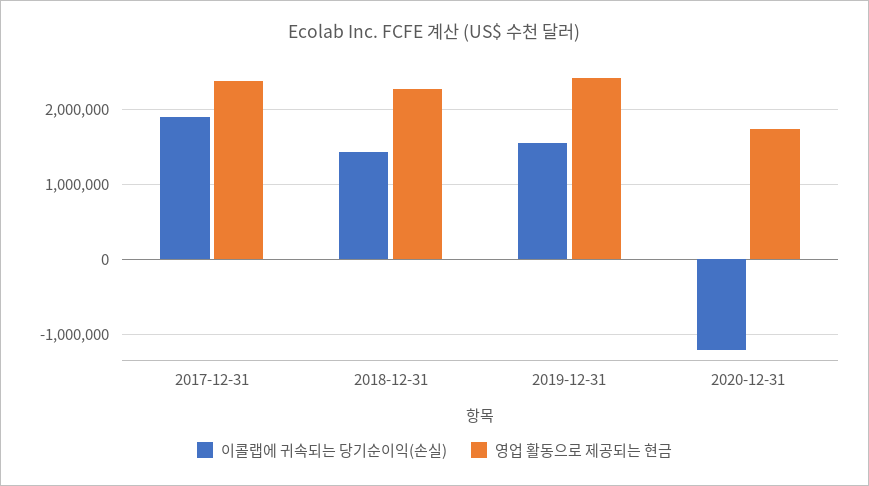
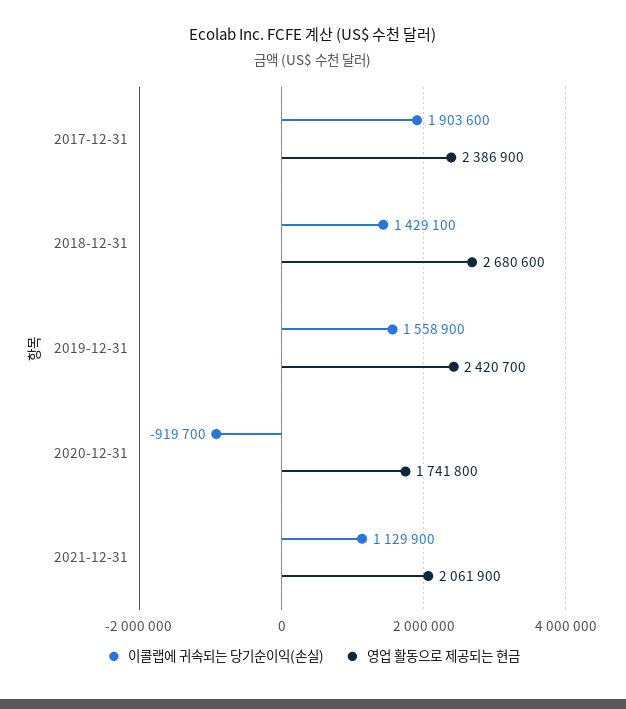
영업 활동으로 제공되는 현금, 2018-12-31: 2300000 -> 2680600
이콜랩에 귀속되는 당기순이익(손실), 2020-12-31: -1200000 -> -919700
이콜랩에 귀속되는 당기순이익(손실), 2021-12-31: none -> 1129900
영업 활동으로 제공되는 현금, 2021-12-31: none -> 2061900

